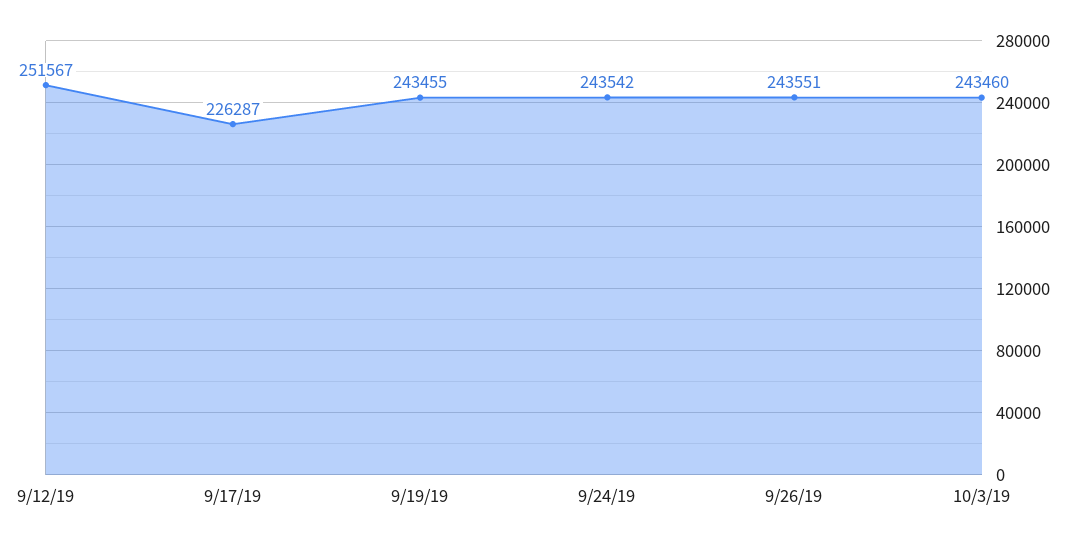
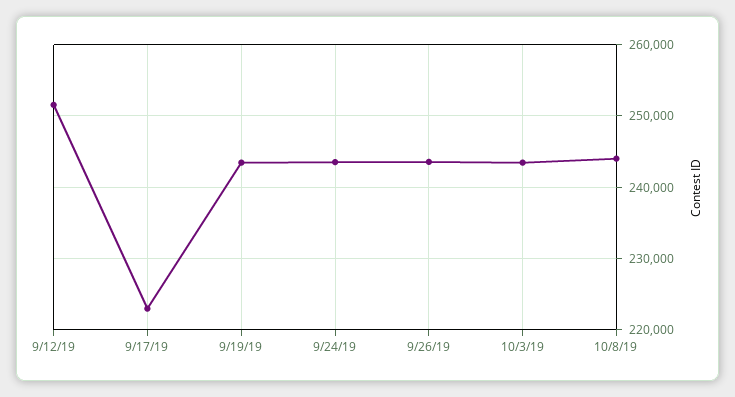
9/17/19: 226287 -> 223000
10/8/19: none -> 244000

